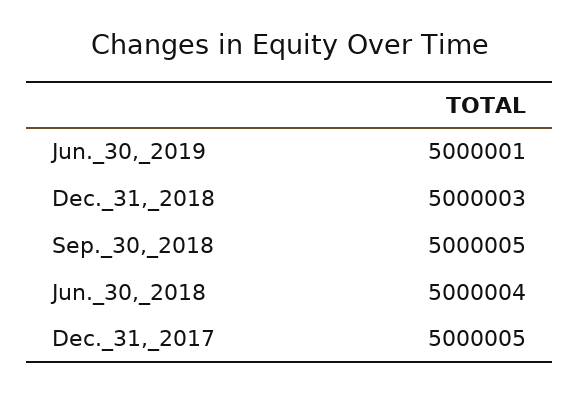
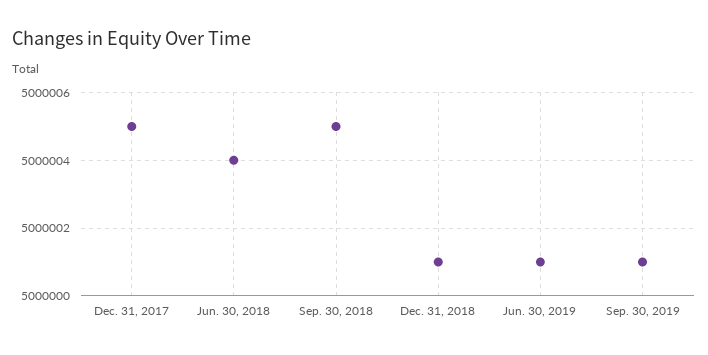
Dec._31,_2018: 5000003 -> 5000001
Sep. 30, 2019: none -> 5000001

